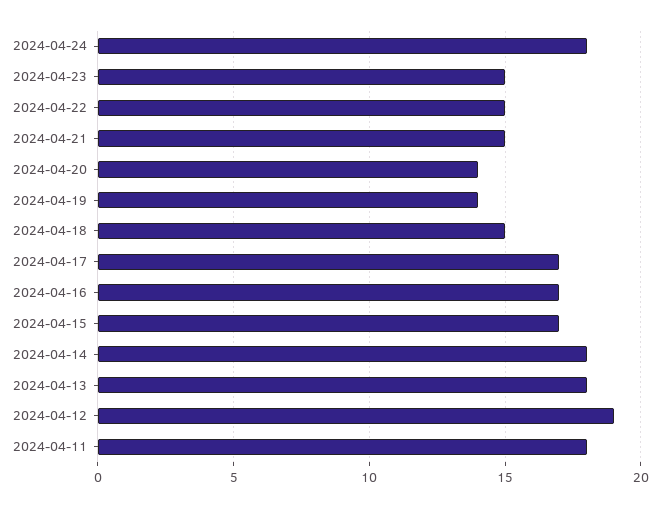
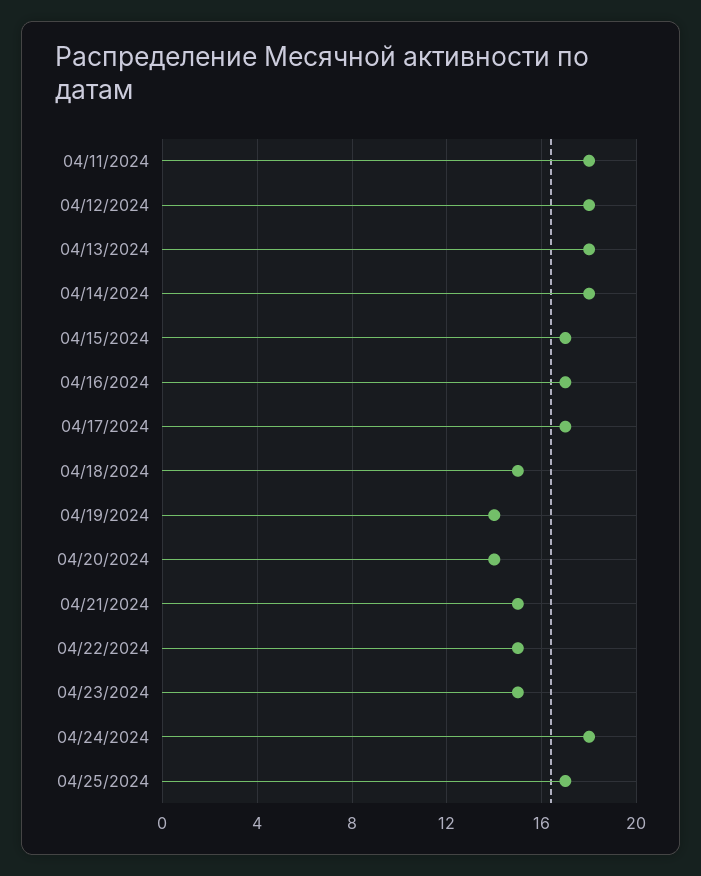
2024-04-12: 19 -> 18
04/25/2024: none -> 17

